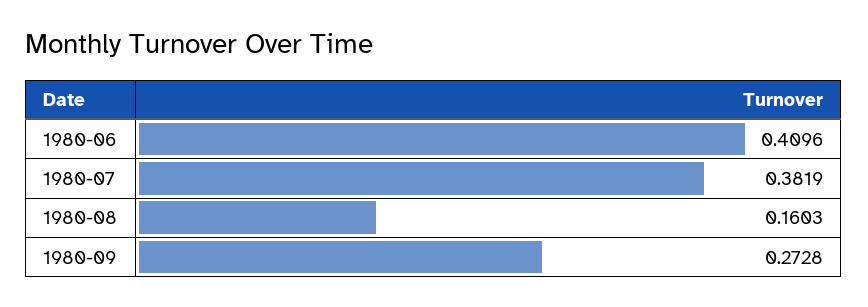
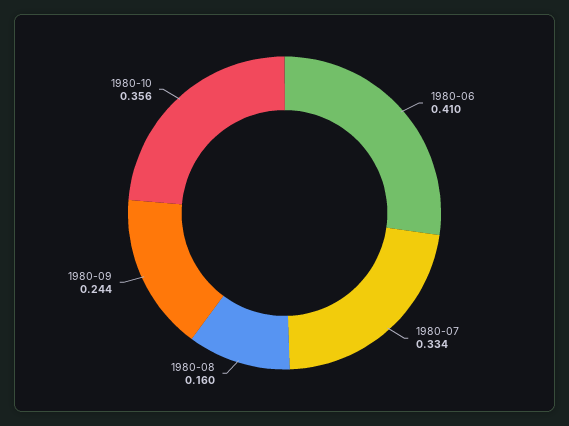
1980-07: 0.3819 -> 0.334
1980-09: 0.2728 -> 0.244
1980-10: none -> 0.356

